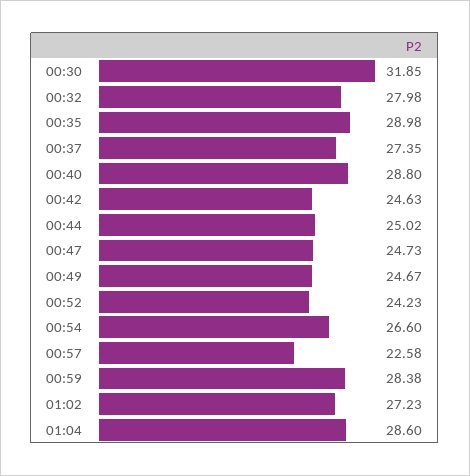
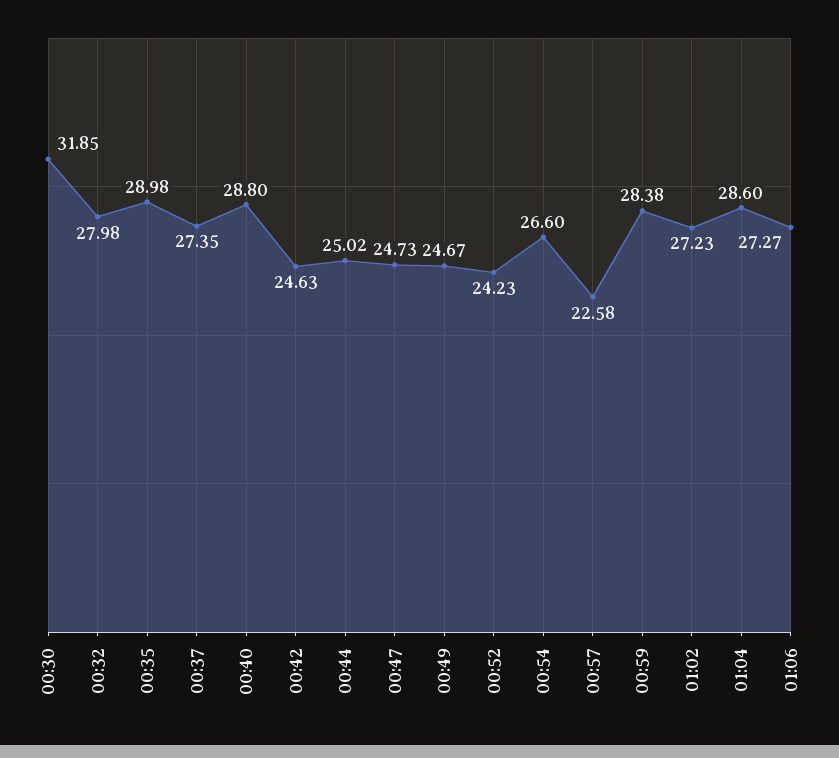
01:06: none -> 27.27

